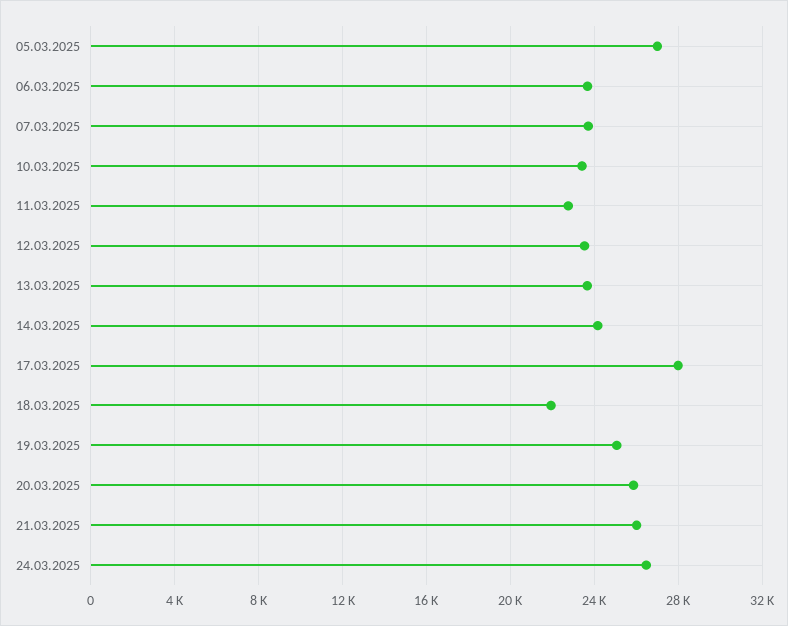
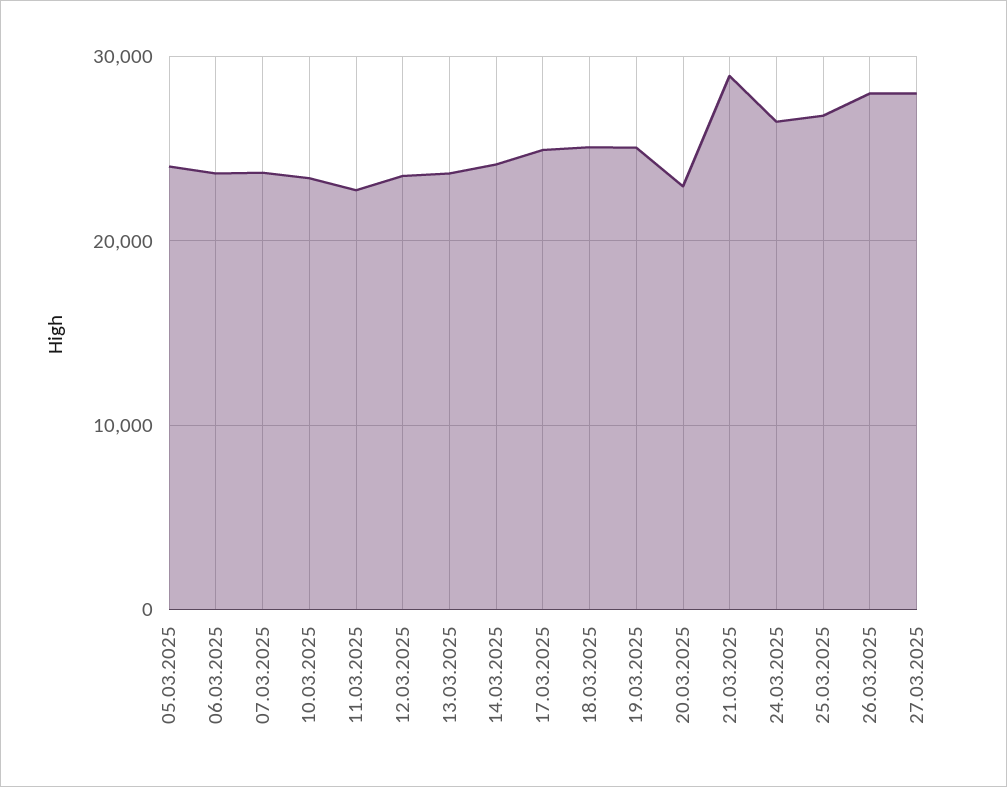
05.03.2025: 27000 -> 24000
17.03.2025: 28000 -> 25000
18.03.2025: 22000 -> 25000
20.03.2025: 26000 -> 23000
21.03.2025: 26000 -> 29000
25.03.2025: none -> 27000
26.03.2025: none -> 28000
27.03.2025: none -> 28000

